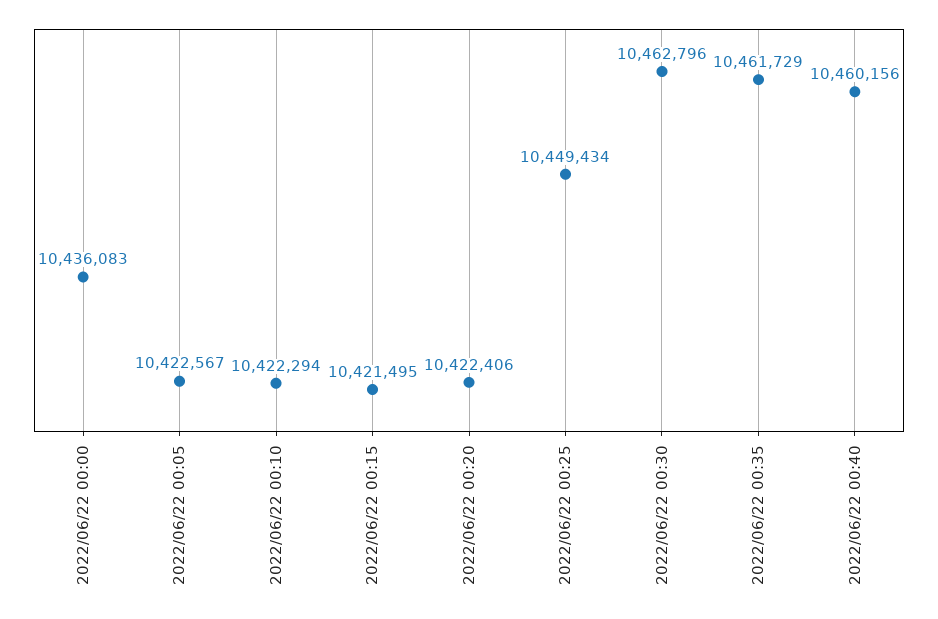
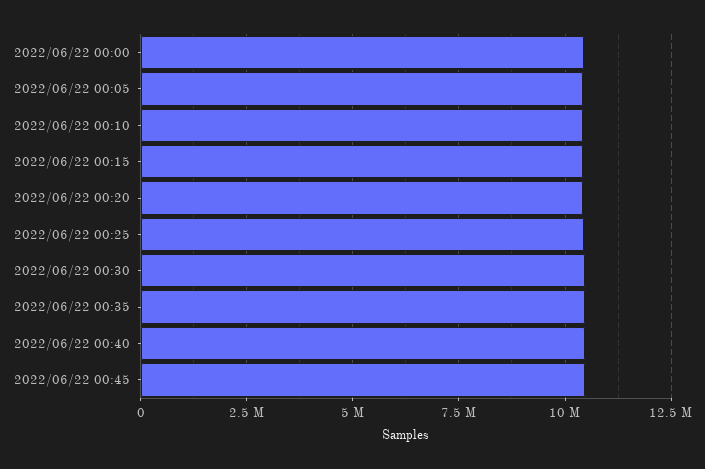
2022/06/22 00:45: none -> 10500000

